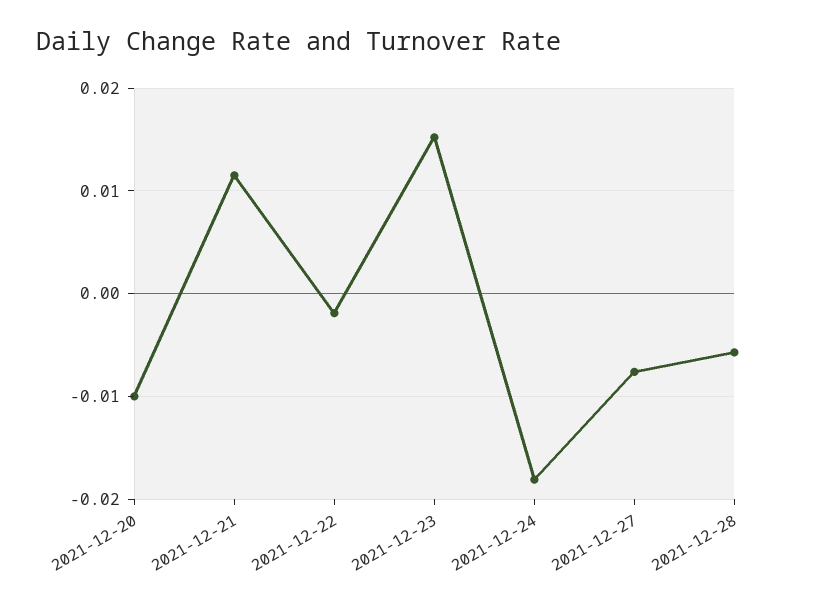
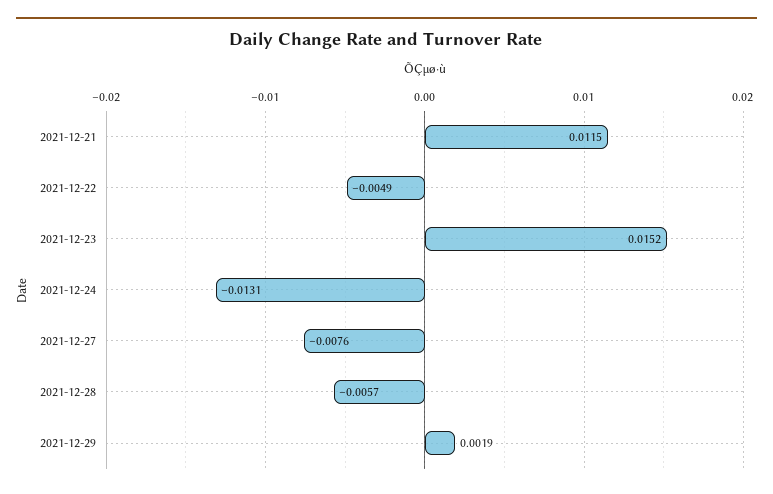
2021-12-20: -0.01 -> none
2021-12-22: -0.002 -> -0.0049
2021-12-24: -0.018 -> -0.0131
2021-12-29: none -> 0.0019

